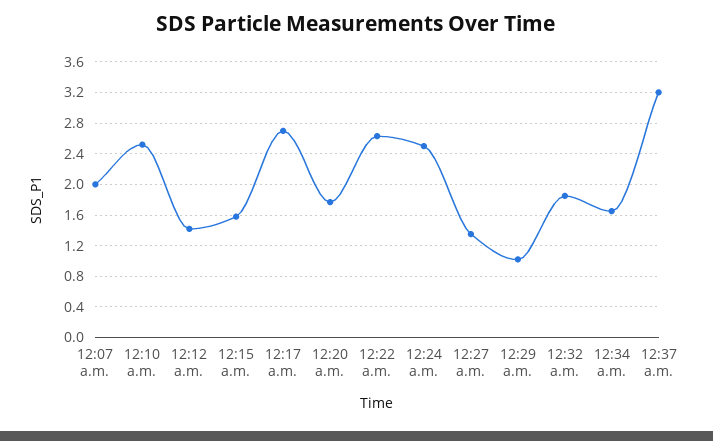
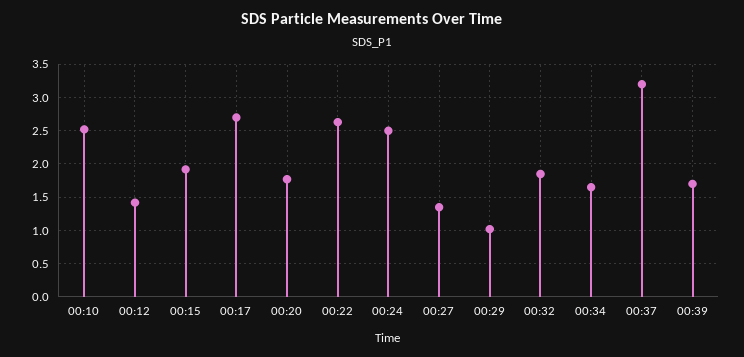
12:07 a.m.: 2 -> none
12:15 a.m.: 1.6 -> 1.9
00:39: none -> 1.7

